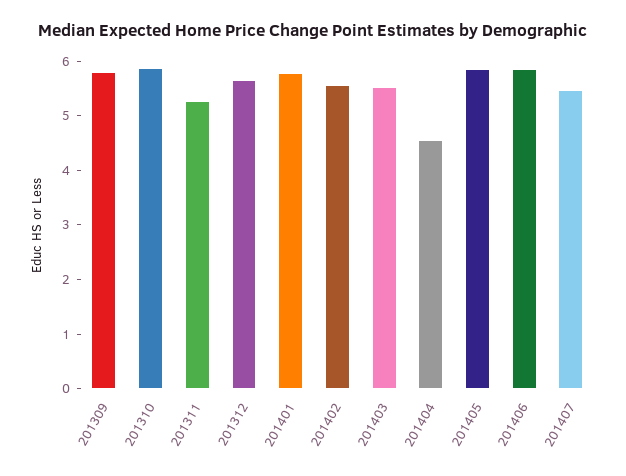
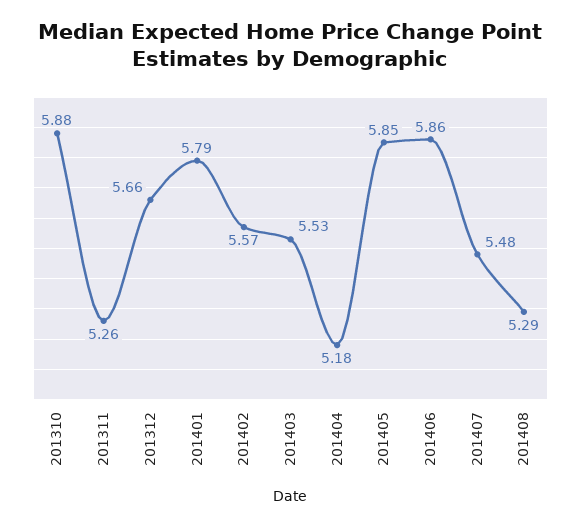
201309: 5.8 -> none
201404: 4.6 -> 5.18
201408: none -> 5.29

